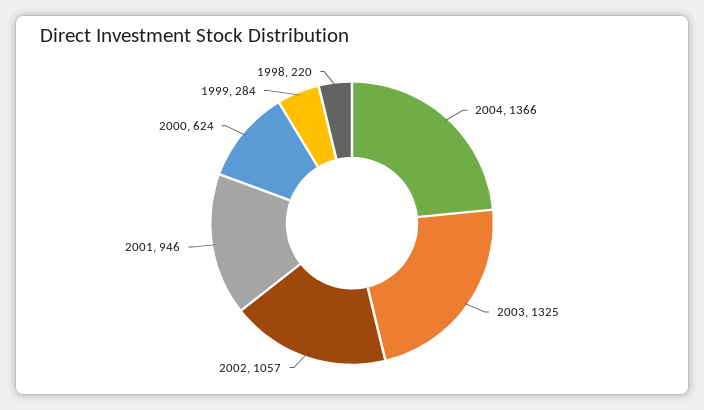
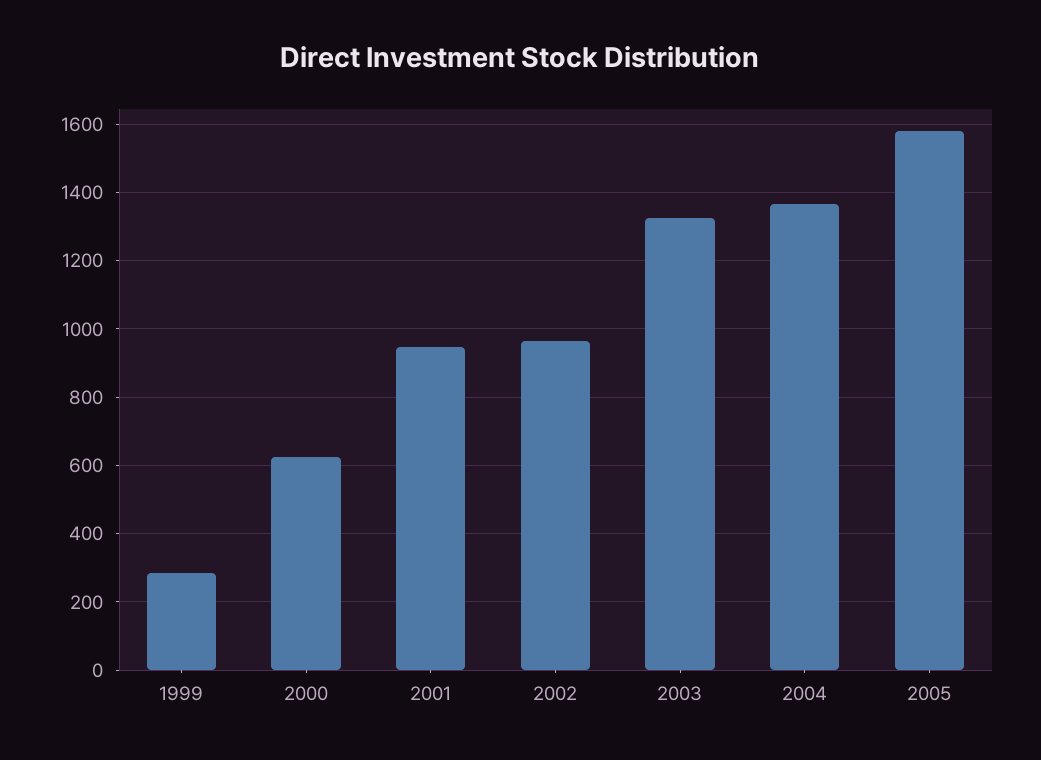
2002: 1057 -> 960
1998: 220 -> none
2005: none -> 1580

